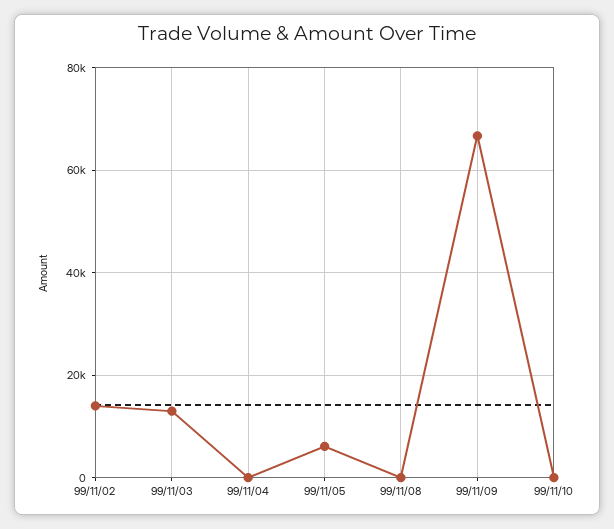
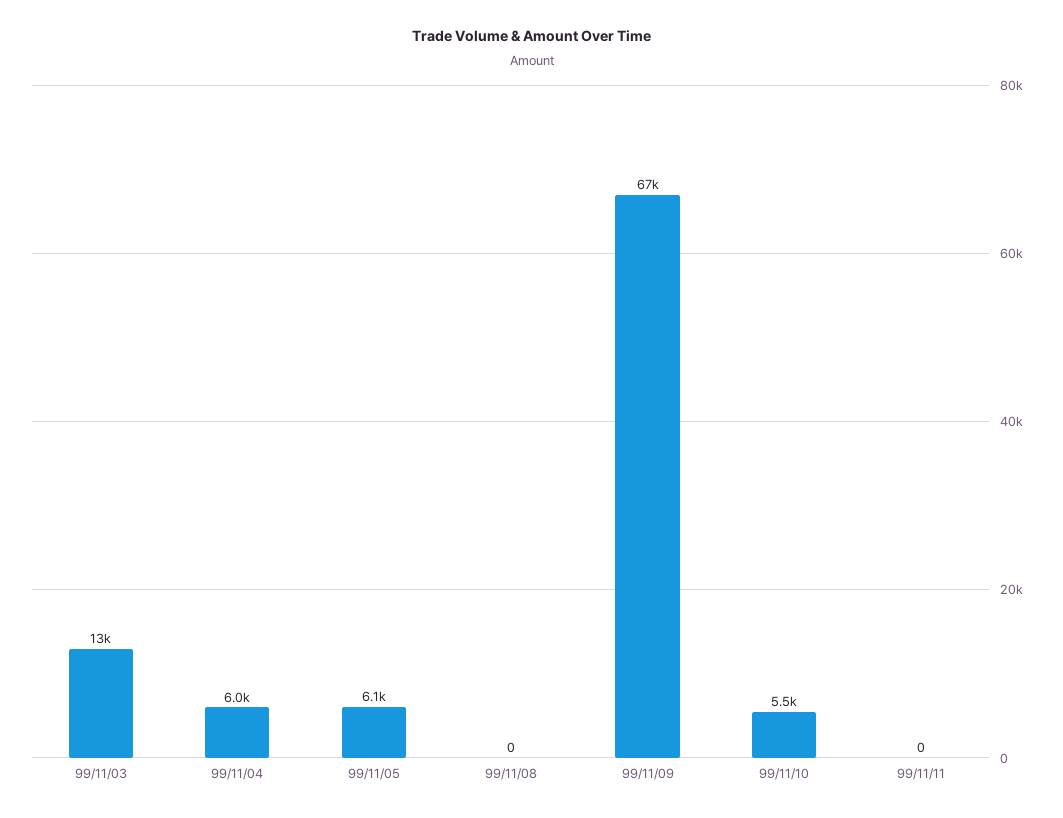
99/11/02: 14000 -> none
99/11/04: 0 -> 6000
99/11/10: 0 -> 5500
99/11/11: none -> 0

